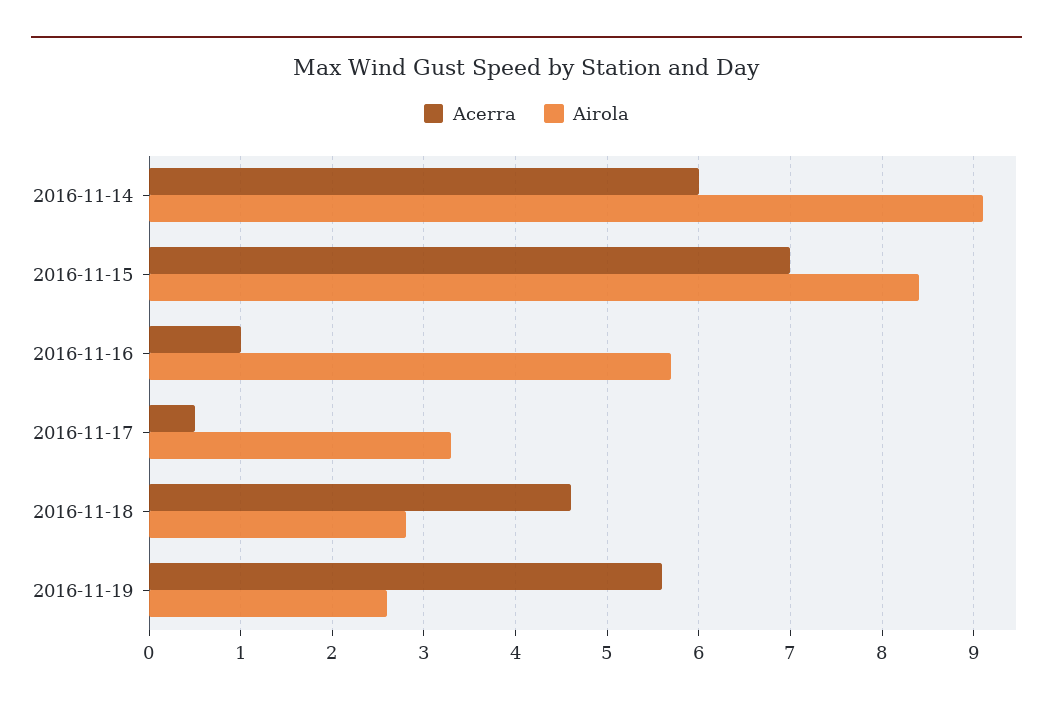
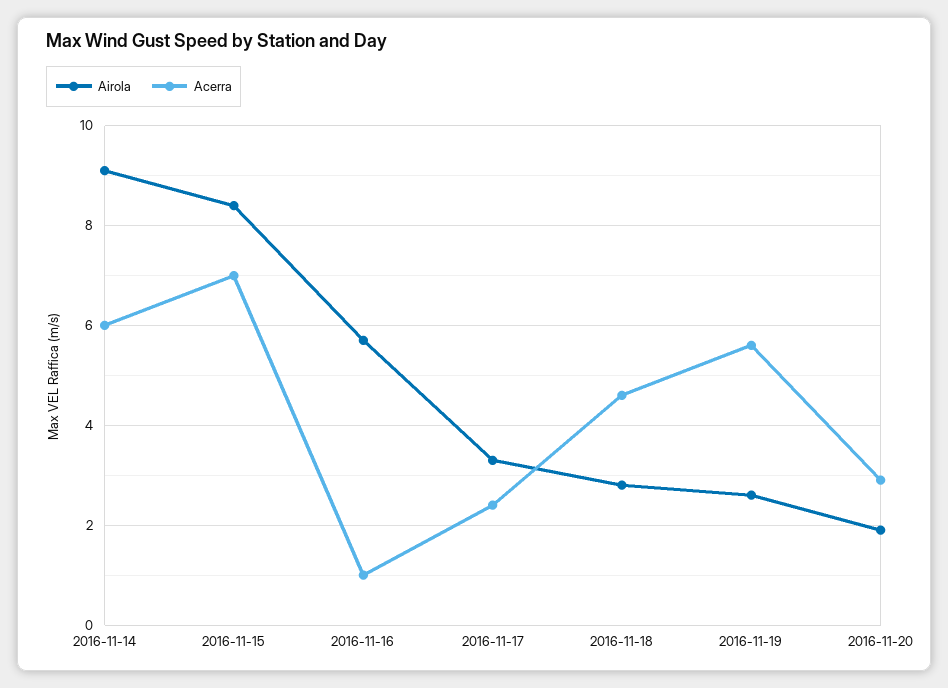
Acerra, 2016-11-17: 0.5 -> 2.5
Airola, 2016-11-20: none -> 2
Acerra, 2016-11-20: none -> 3

